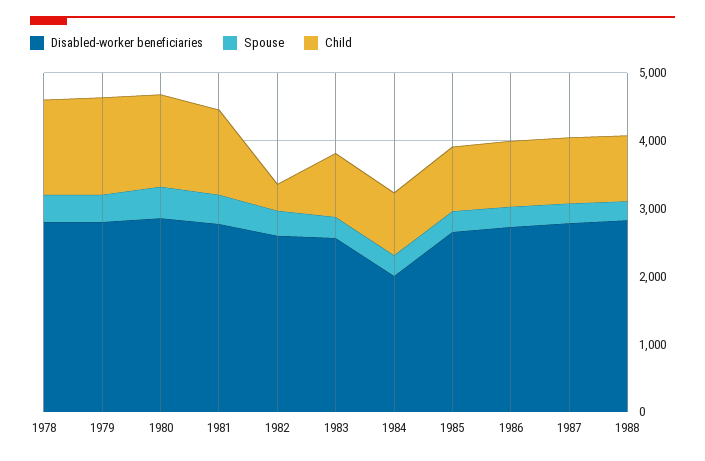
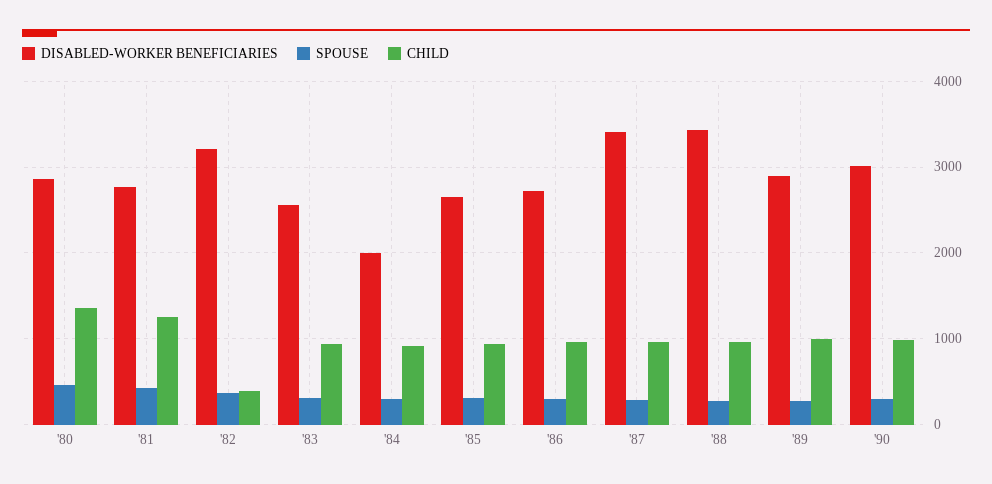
Disabled-worker beneficiaries, 1978: 2800 -> none
Spouse, 1978: 400 -> none
Child, 1978: 1400 -> none
Disabled-worker beneficiaries, 1979: 2800 -> none
Spouse, 1979: 400 -> none
Child, 1979: 1400 -> none
Disabled-worker beneficiaries, 1982: 2600 -> 3200
Disabled-worker beneficiaries, 1987: 2800 -> 3400
Disabled-worker beneficiaries, 1988: 2800 -> 3400
Disabled-worker beneficiaries, '89: none -> 2900
Spouse, '89: none -> 300
Child, '89: none -> 1000
Disabled-worker beneficiaries, '90: none -> 3000
Spouse, '90: none -> 300
Child, '90: none -> 1000

